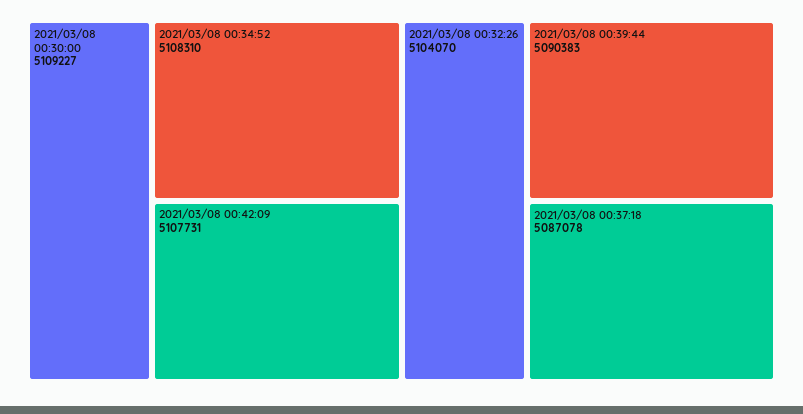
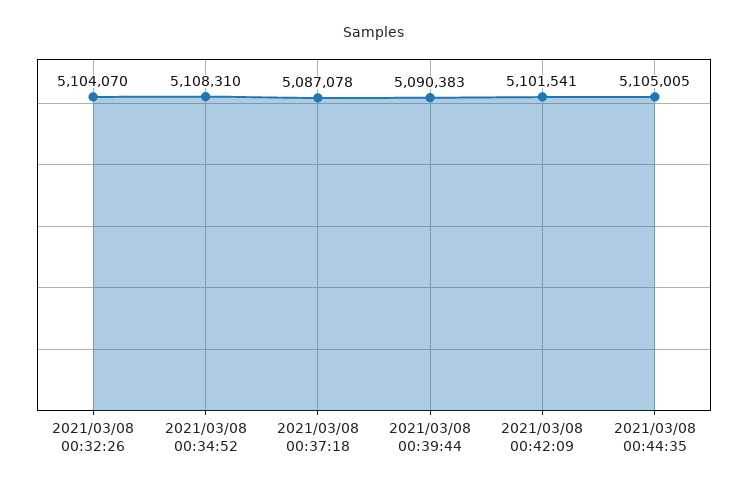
2021/03/08 00:30:00: 5109227 -> none
2021/03/08 00:42:09: 5107731 -> 5101541
2021/03/08 00:44:35: none -> 5105005

